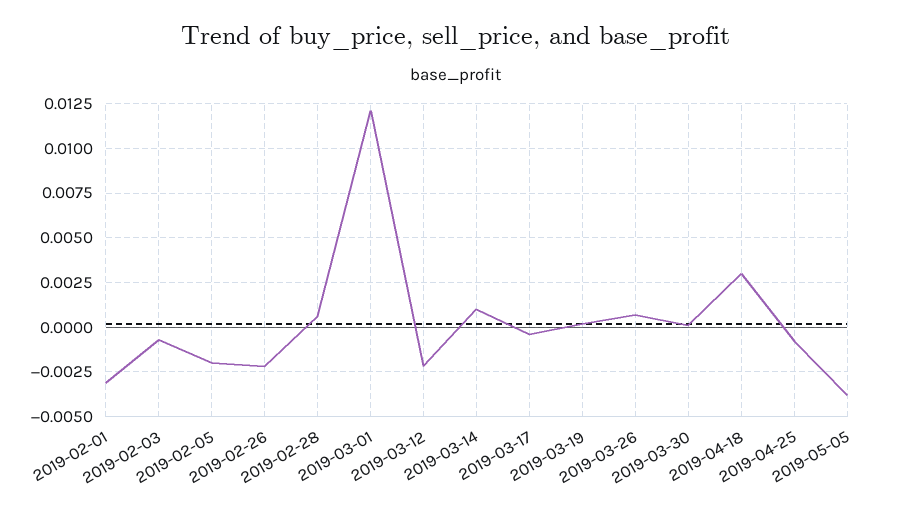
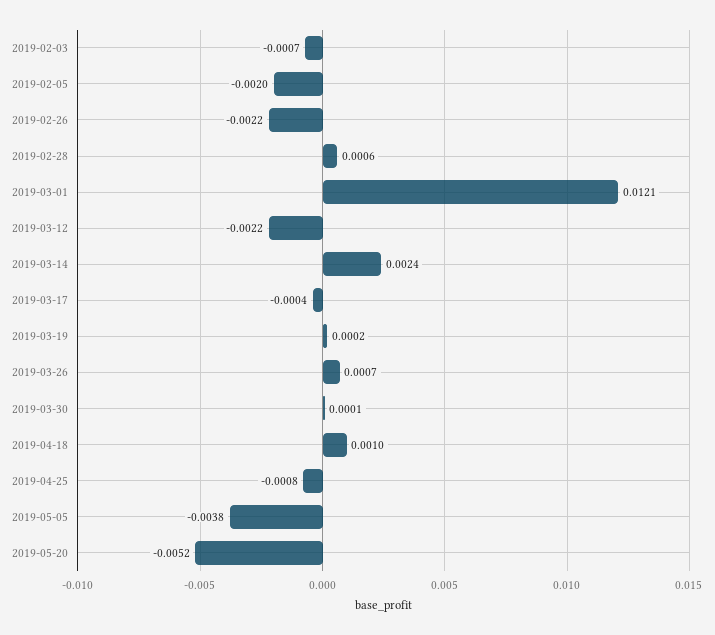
2019-02-01: -0.003 -> none
2019-03-14: 0.001 -> 0.0024
2019-04-18: 0.003 -> 0.001
2019-05-20: none -> -0.0052

